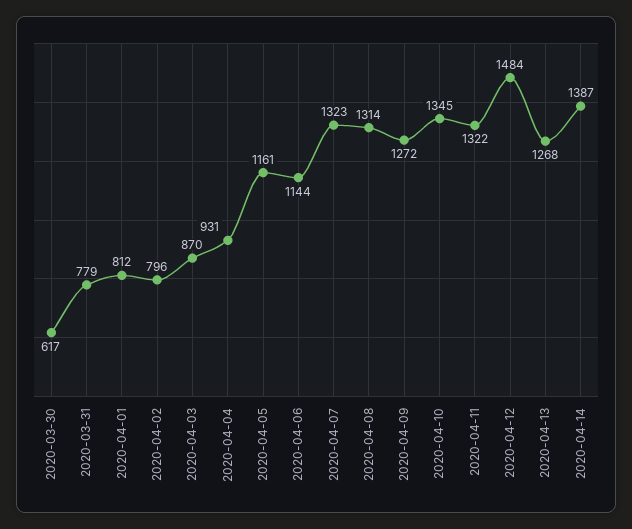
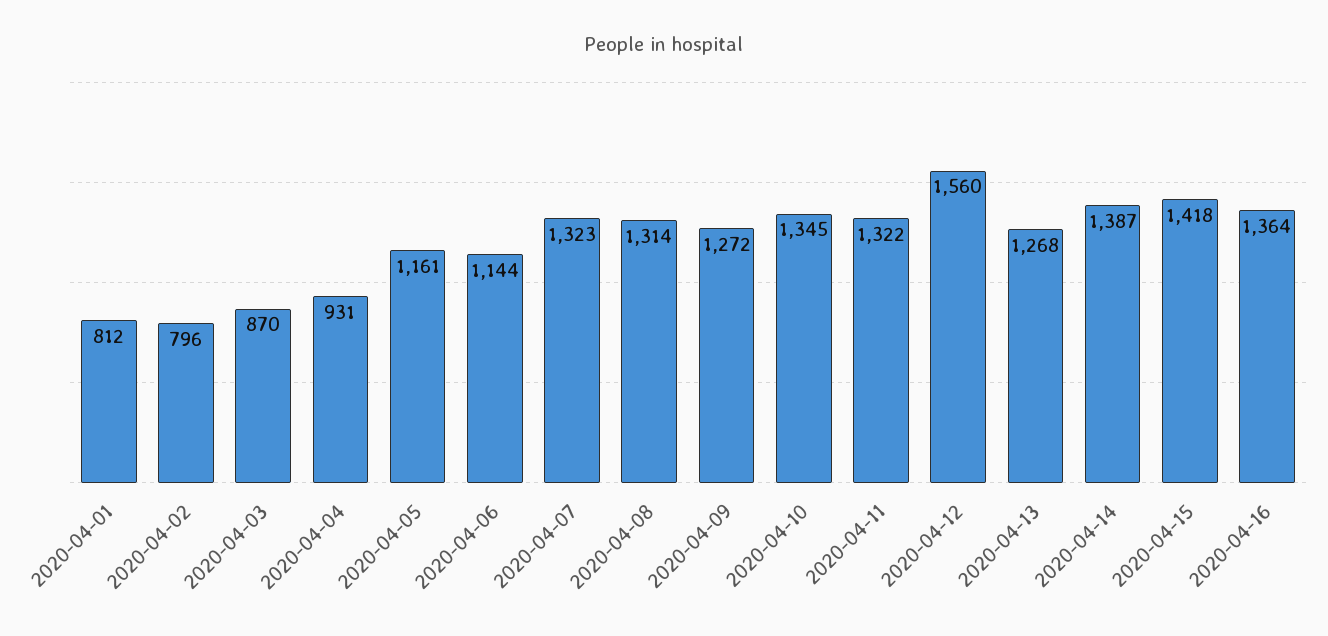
2020-03-30: 617 -> none
2020-03-31: 779 -> none
2020-04-12: 1484 -> 1560
2020-04-15: none -> 1418
2020-04-16: none -> 1364

